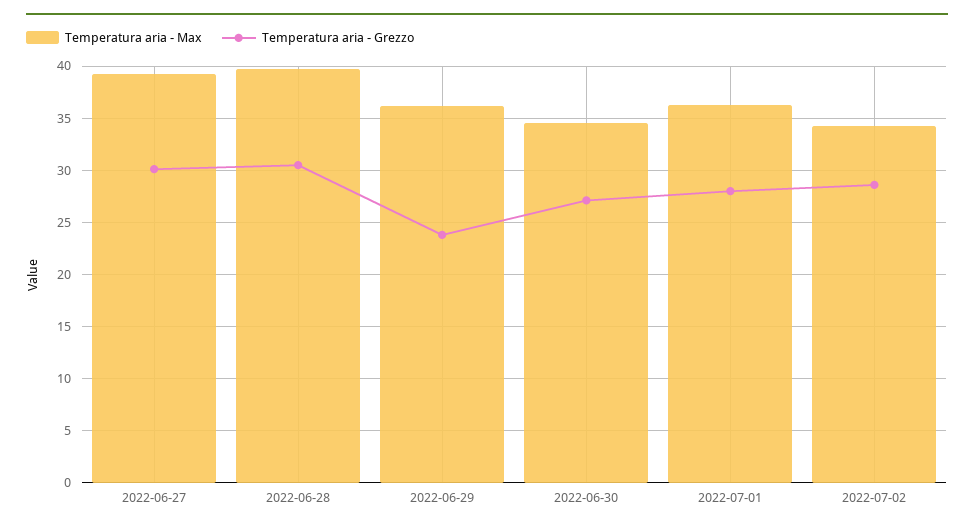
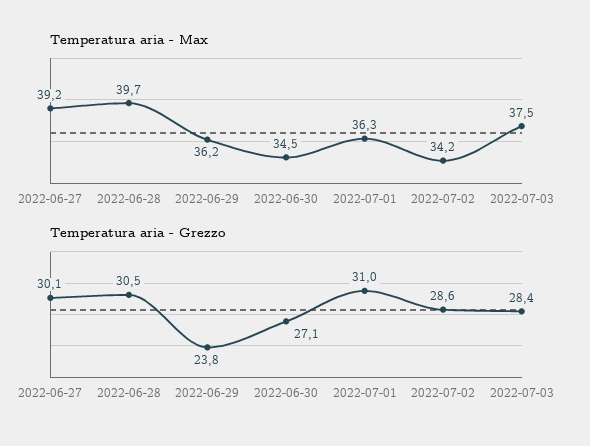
Temperatura aria - Grezzo, 2022-07-01: 28 -> 31
Temperatura aria - Max, 2022-07-03: none -> 37.5
Temperatura aria - Grezzo, 2022-07-03: none -> 28.4

